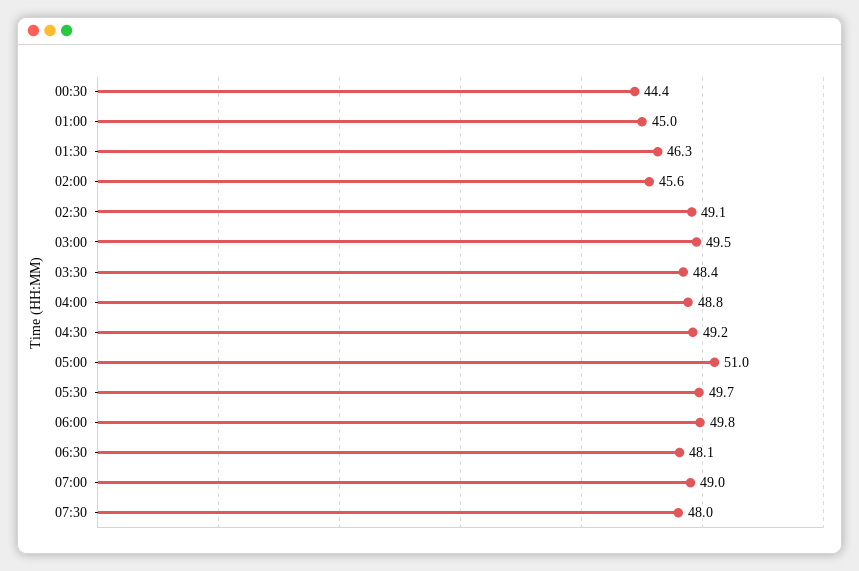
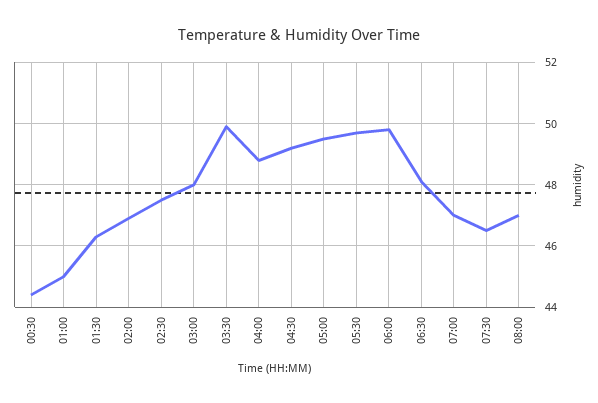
02:00: 45.6 -> 47
02:30: 49.1 -> 47.5
03:00: 49.5 -> 48
03:30: 48.4 -> 50
05:00: 51 -> 49.5
07:00: 49 -> 47
07:30: 48 -> 46.5
08:00: none -> 47

